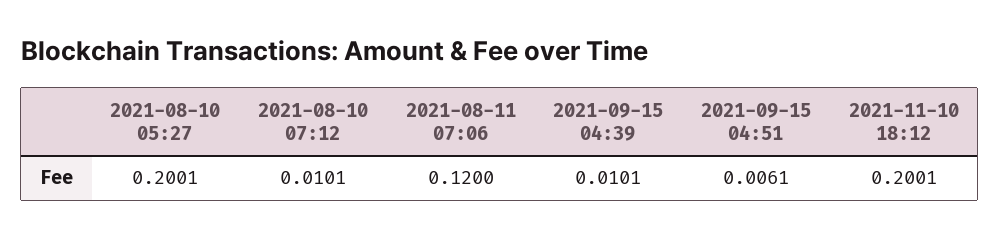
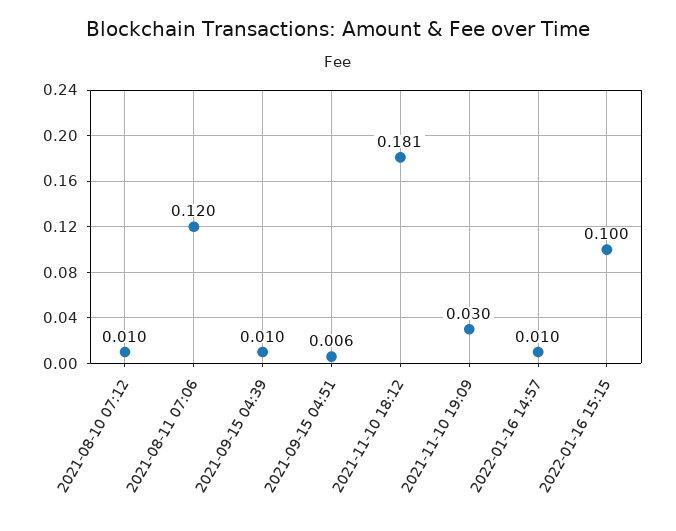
2021-08-10 05:27: 0.2001 -> none
2021-11-10 18:12: 0.2001 -> 0.181
2021-11-10 19:09: none -> 0.03
2022-01-16 14:57: none -> 0.01
2022-01-16 15:15: none -> 0.1

